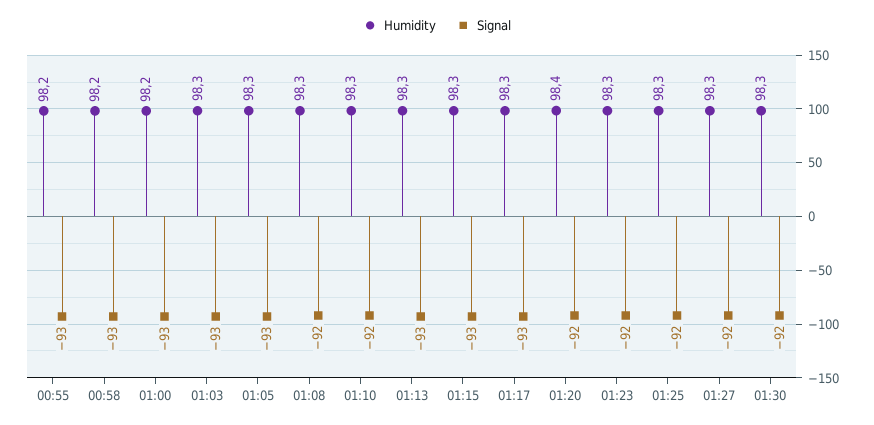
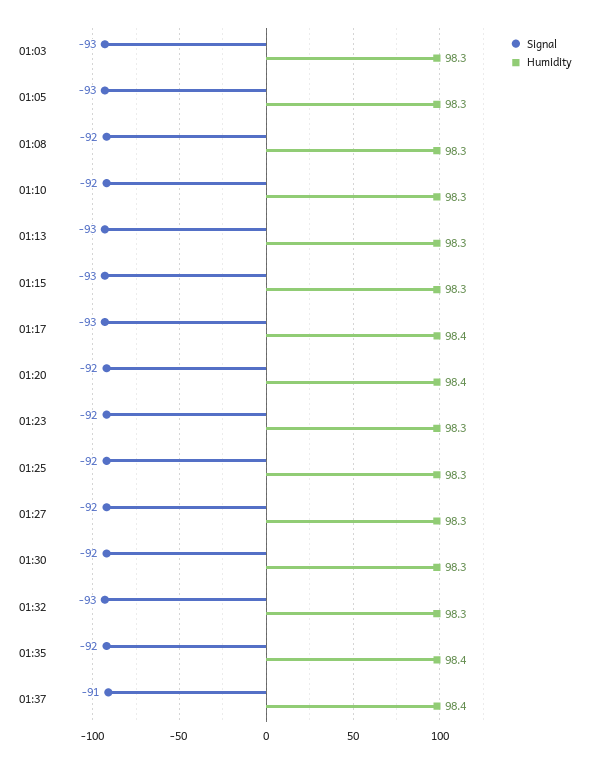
Humidity, 00:55: 98.2 -> none
Signal, 00:55: -93 -> none
Humidity, 00:58: 98.2 -> none
Signal, 00:58: -93 -> none
Humidity, 01:00: 98.2 -> none
Signal, 01:00: -93 -> none
Humidity, 01:17: 98.3 -> 98.4
Signal, 01:32: none -> -93
Humidity, 01:32: none -> 98.3
Signal, 01:35: none -> -92
Humidity, 01:35: none -> 98.4
Signal, 01:37: none -> -91
Humidity, 01:37: none -> 98.4

